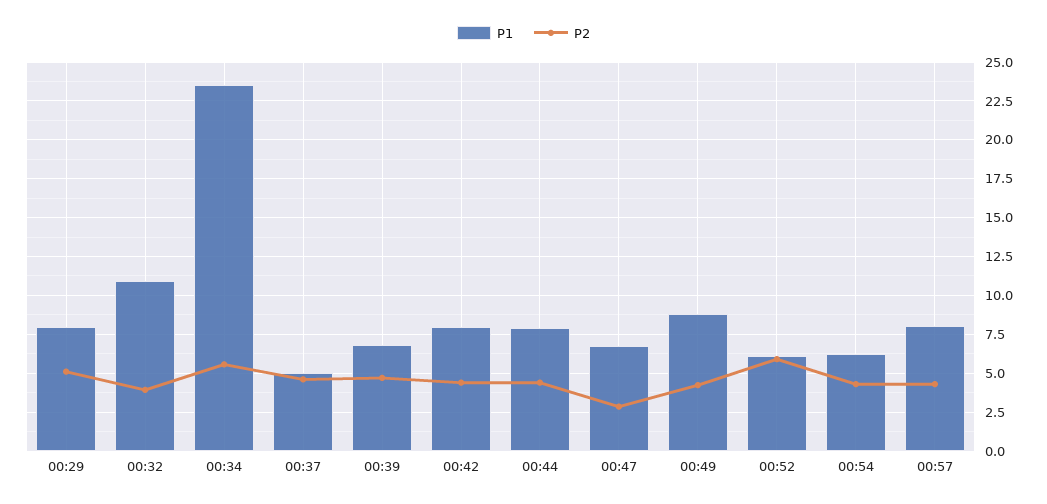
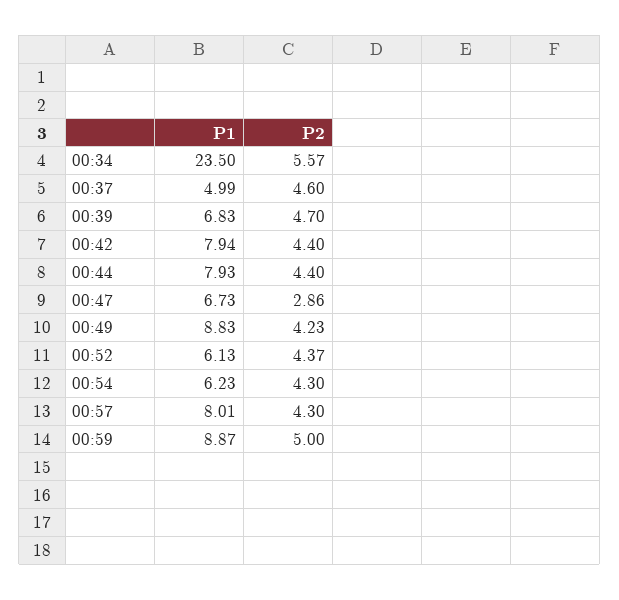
P1, 00:29: 8 -> none
P2, 00:29: 5 -> none
P1, 00:32: 11 -> none
P2, 00:32: 4 -> none
P2, 00:52: 6 -> 4.37
P1, 00:59: none -> 8.87
P2, 00:59: none -> 5

